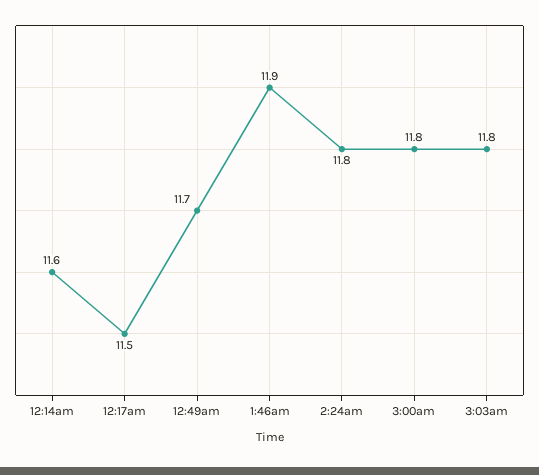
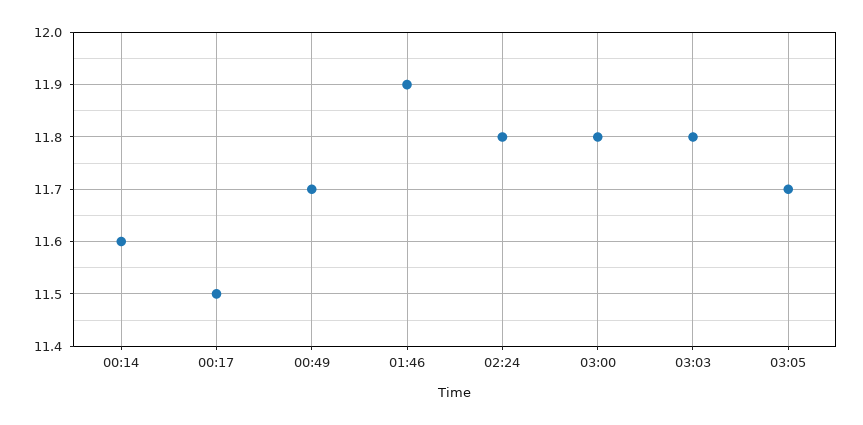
03:05: none -> 11.7

